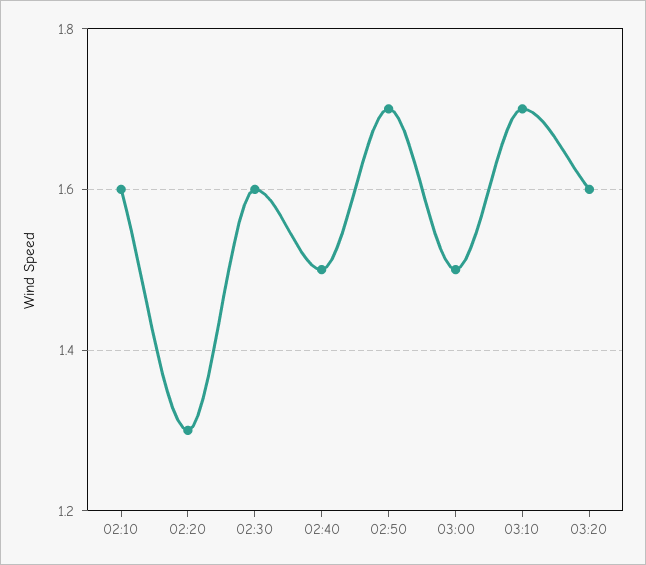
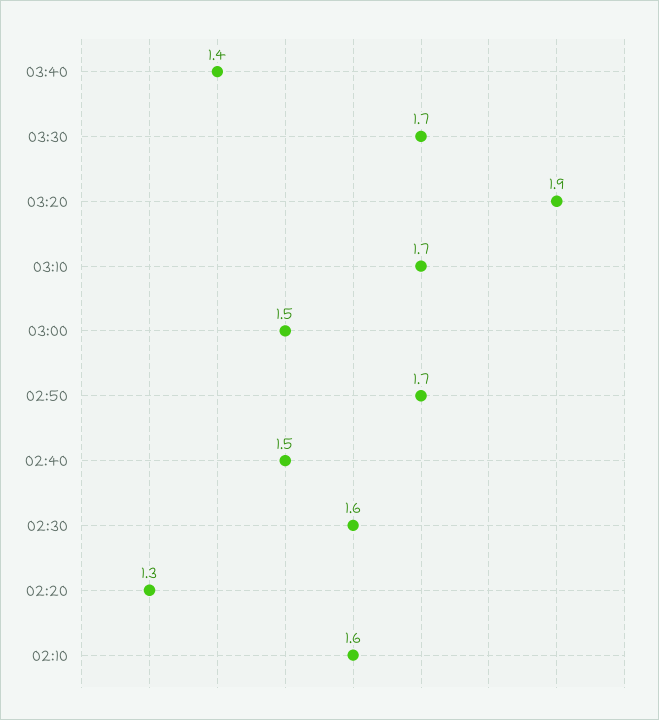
03:20: 1.6 -> 1.9
03:40: none -> 1.4
03:30: none -> 1.7

